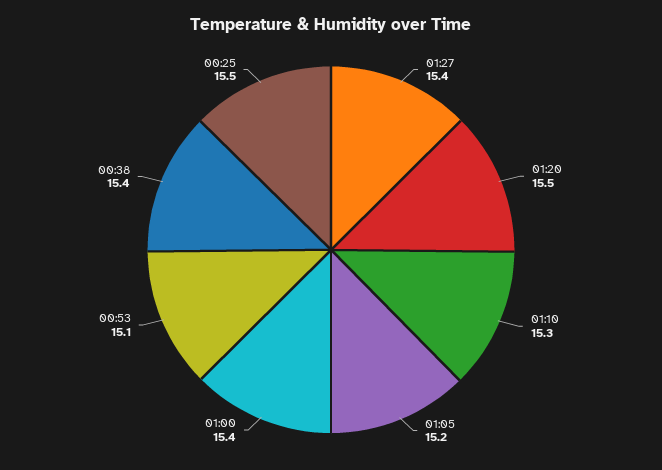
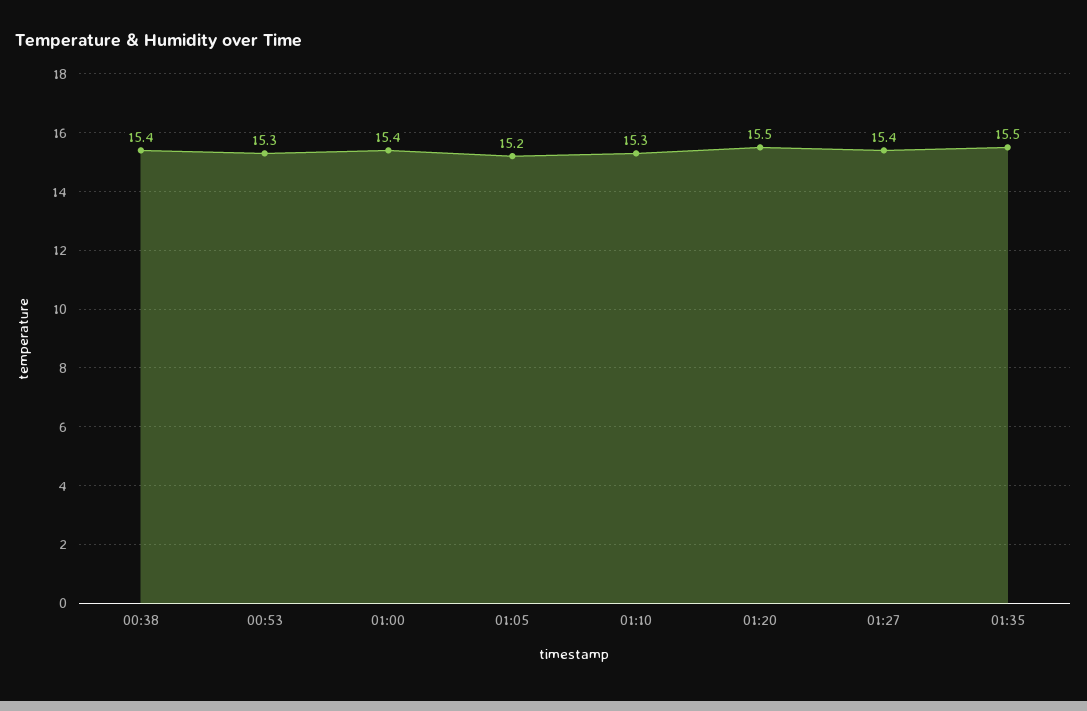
00:53: 15.1 -> 15.3
00:25: 15.5 -> none
01:35: none -> 15.5

